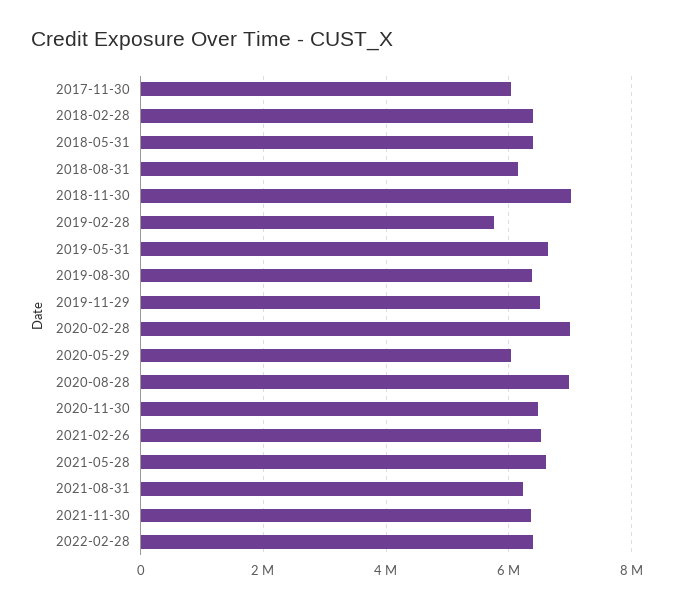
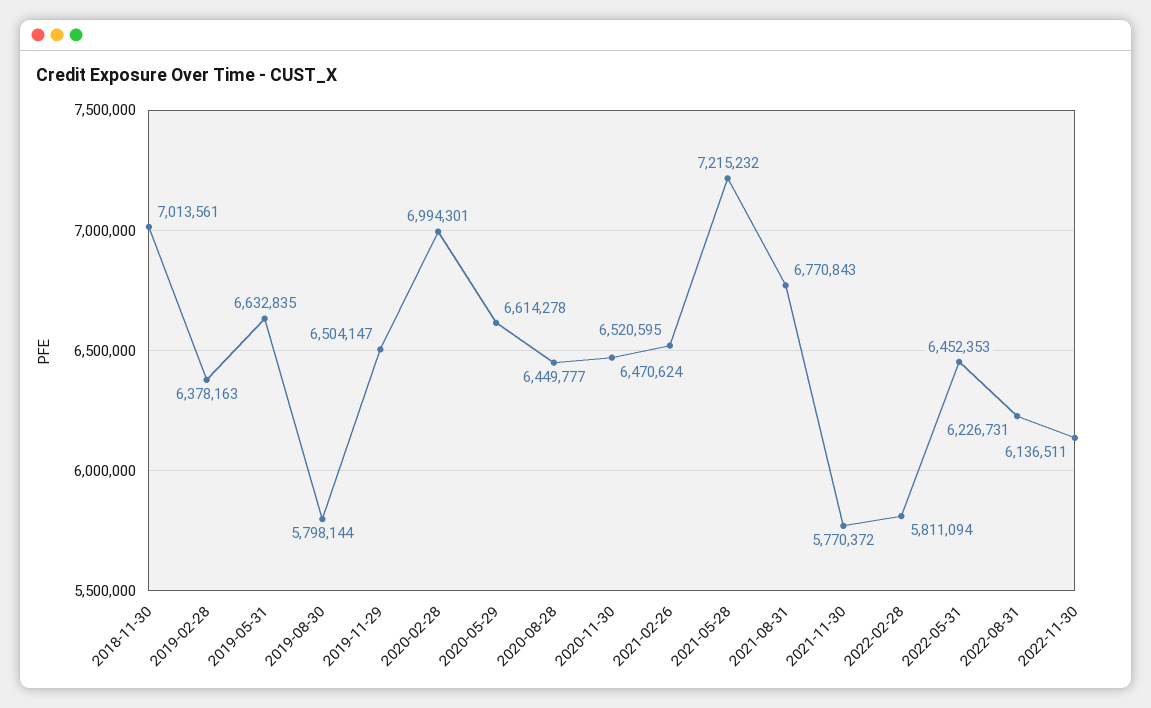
2017-11-30: 6000000 -> none
2018-02-28: 6400000 -> none
2018-05-31: 6400000 -> none
2018-08-31: 6200000 -> none
2019-02-28: 5800000 -> 6378163
2019-08-30: 6400000 -> 5798144
2020-05-29: 6000000 -> 6614278
2020-08-28: 7000000 -> 6449777
2021-05-28: 6600000 -> 7215232
2021-08-31: 6200000 -> 6770843
2021-11-30: 6400000 -> 5770372
2022-02-28: 6400000 -> 5811094
2022-05-31: none -> 6452353
2022-08-31: none -> 6226731
2022-11-30: none -> 6136511

